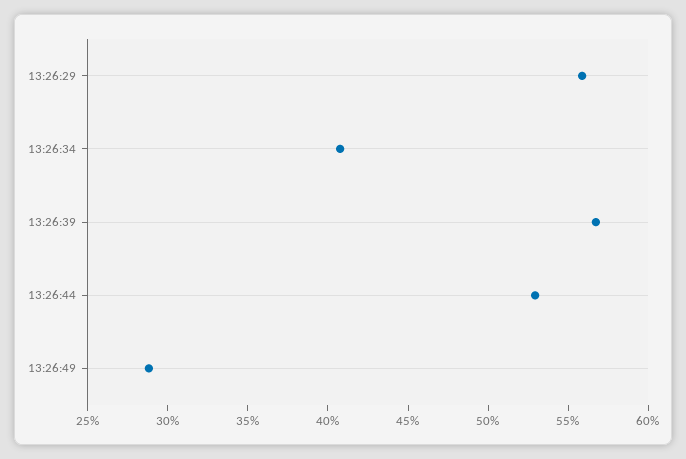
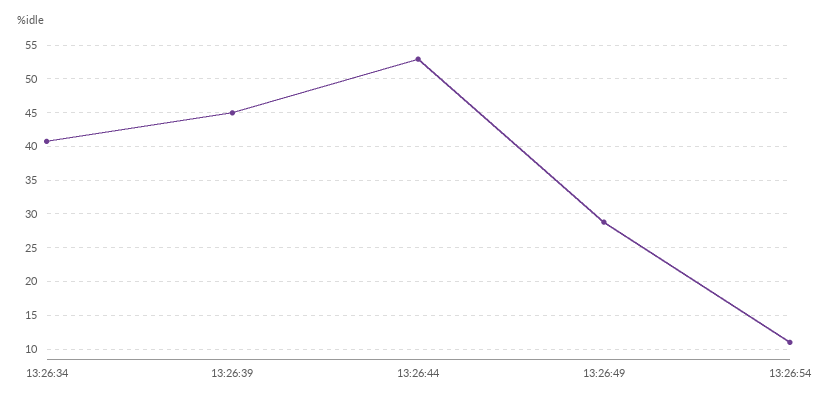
13:26:29: 56 -> none
13:26:39: 57 -> 45
13:26:54: none -> 11

